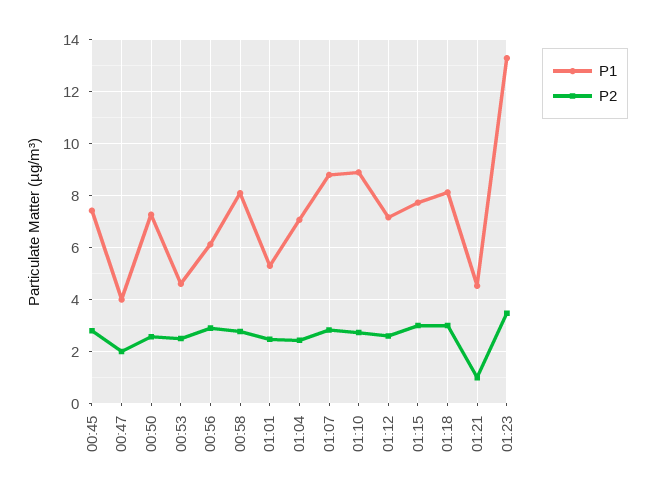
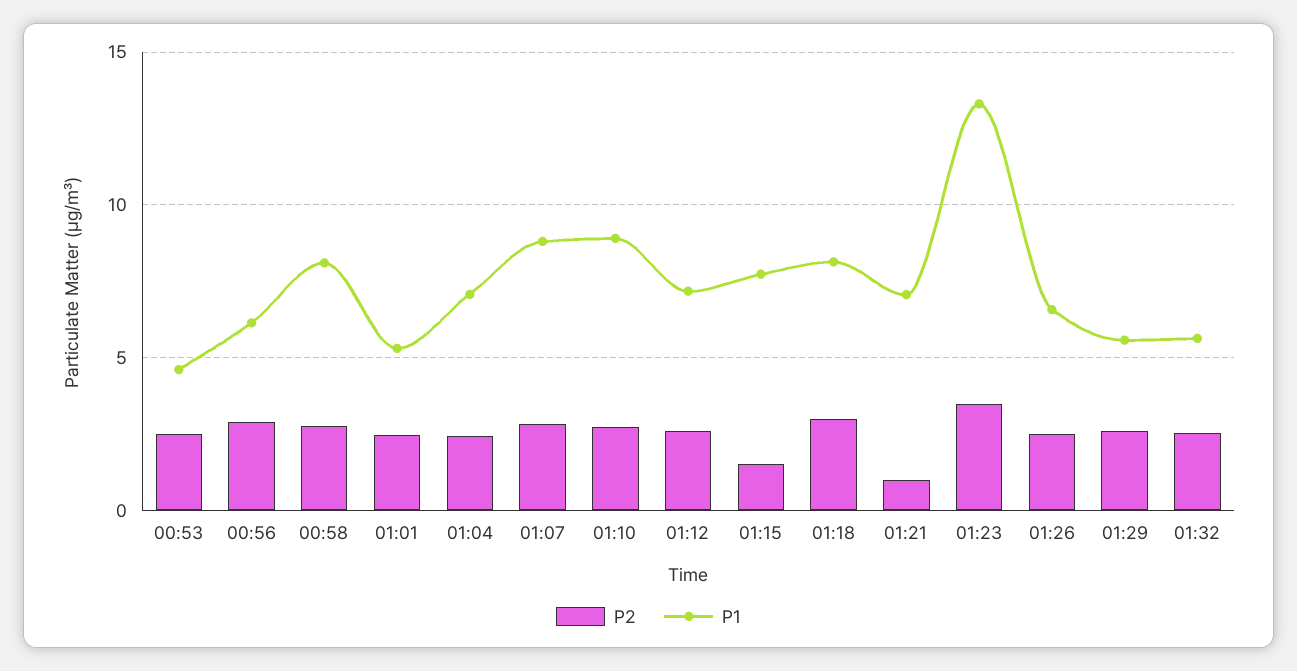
P1, 00:45: 7.5 -> none
P2, 00:45: 2.75 -> none
P1, 00:47: 4 -> none
P2, 00:47: 2 -> none
P1, 00:50: 7.25 -> none
P2, 00:50: 2.5 -> none
P2, 01:15: 3 -> 1.5
P1, 01:21: 4.5 -> 7
P2, 01:26: none -> 2.5
P1, 01:26: none -> 6.5
P2, 01:29: none -> 2.5
P1, 01:29: none -> 5.5
P2, 01:32: none -> 2.5
P1, 01:32: none -> 5.5

